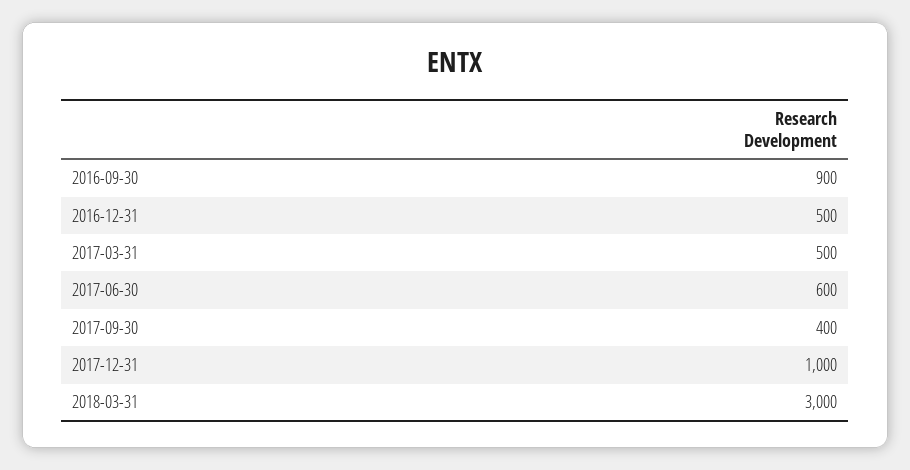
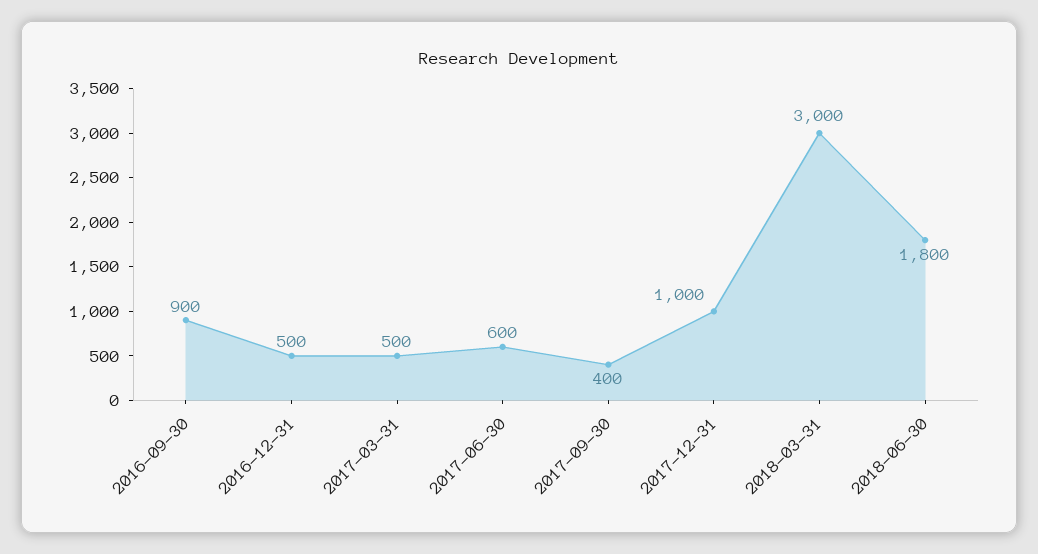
2018-06-30: none -> 1800

